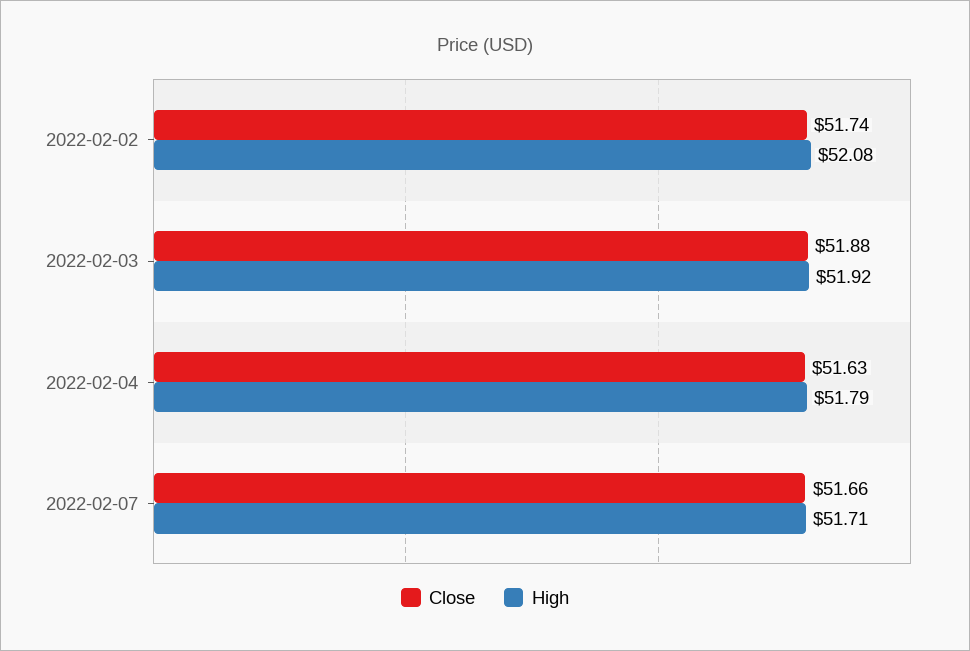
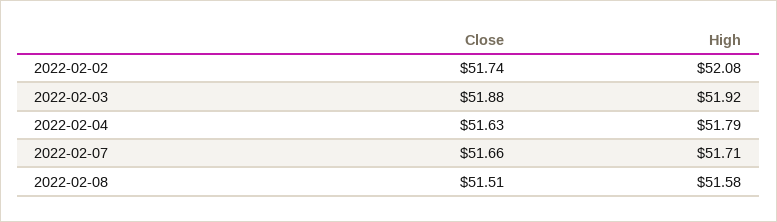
Close, 2022-02-08: none -> 51.51
High, 2022-02-08: none -> 51.58

